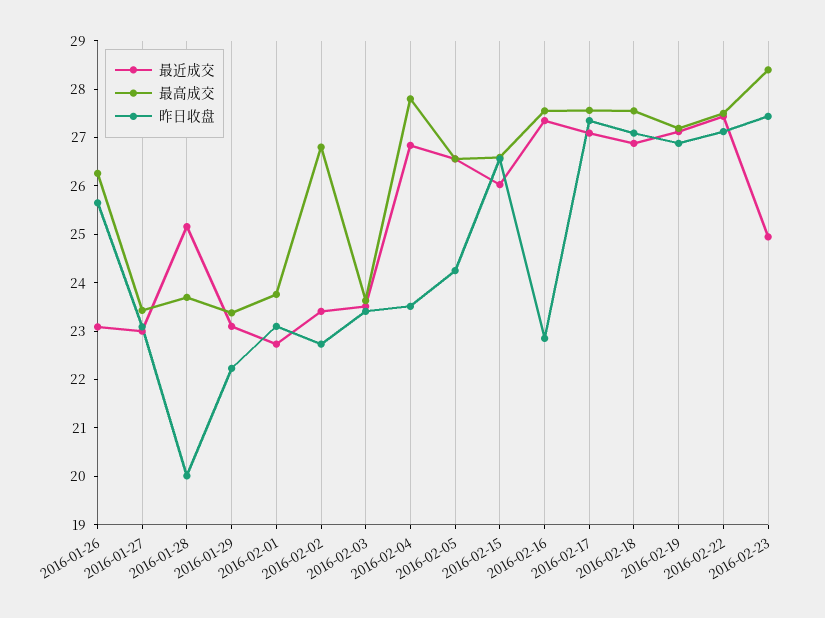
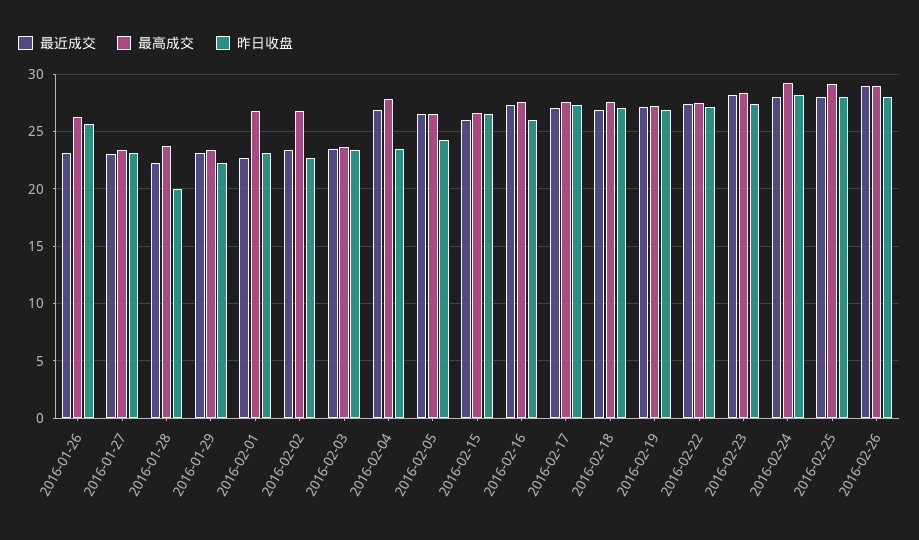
最近成交, 2016-01-28: 25.2 -> 22
最高成交, 2016-02-01: 23.8 -> 27
昨日收盘, 2016-02-16: 22.8 -> 26
最近成交, 2016-02-23: 25 -> 28
最近成交, 2016-02-24: none -> 28
最高成交, 2016-02-24: none -> 29
昨日收盘, 2016-02-24: none -> 28
最近成交, 2016-02-25: none -> 28
最高成交, 2016-02-25: none -> 29
昨日收盘, 2016-02-25: none -> 28
最近成交, 2016-02-26: none -> 29
最高成交, 2016-02-26: none -> 29
昨日收盘, 2016-02-26: none -> 28

